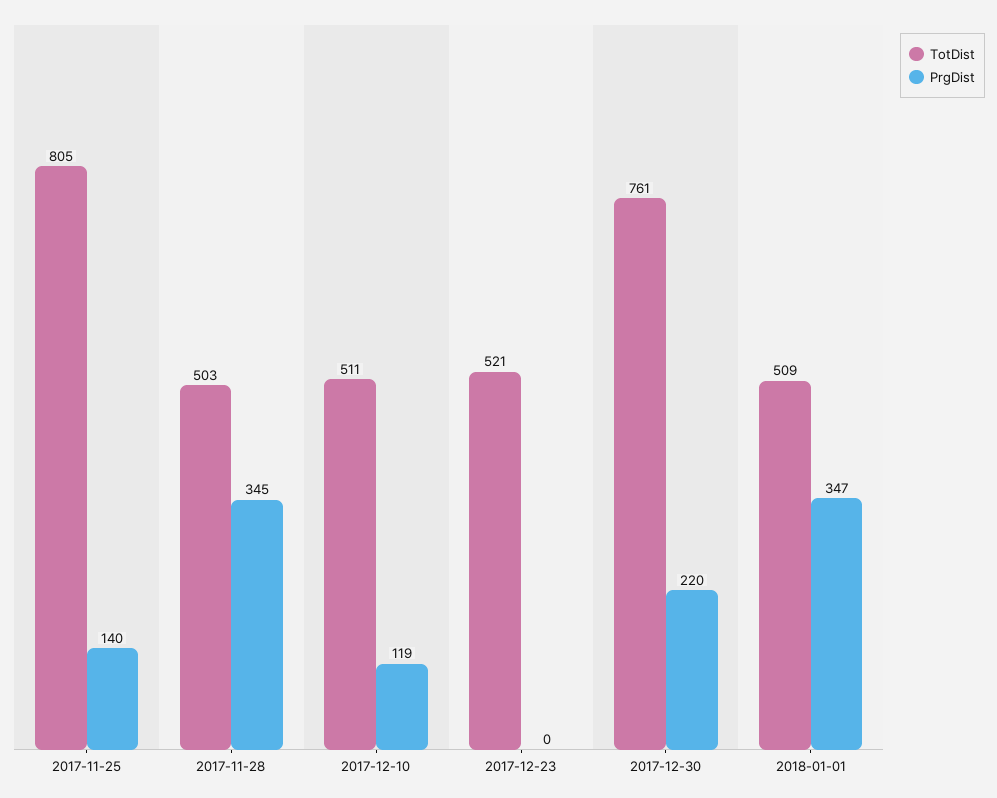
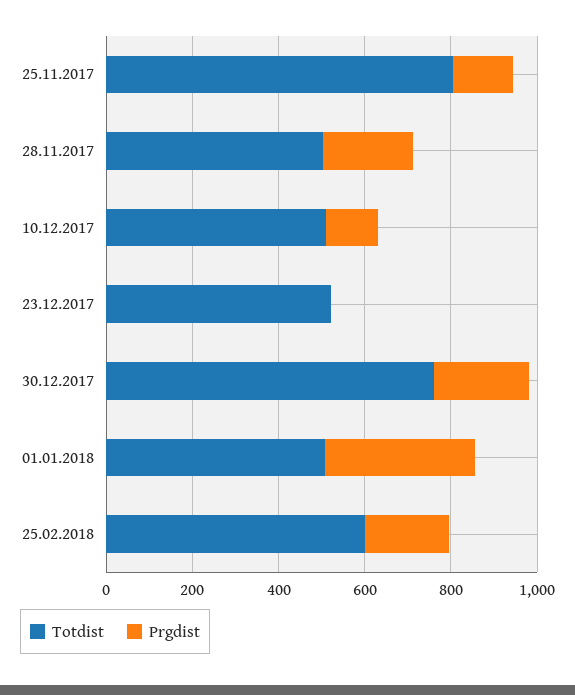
PrgDist, 2017-11-28: 345 -> 200
TotDist, 25.02.2018: none -> 600
PrgDist, 25.02.2018: none -> 200

